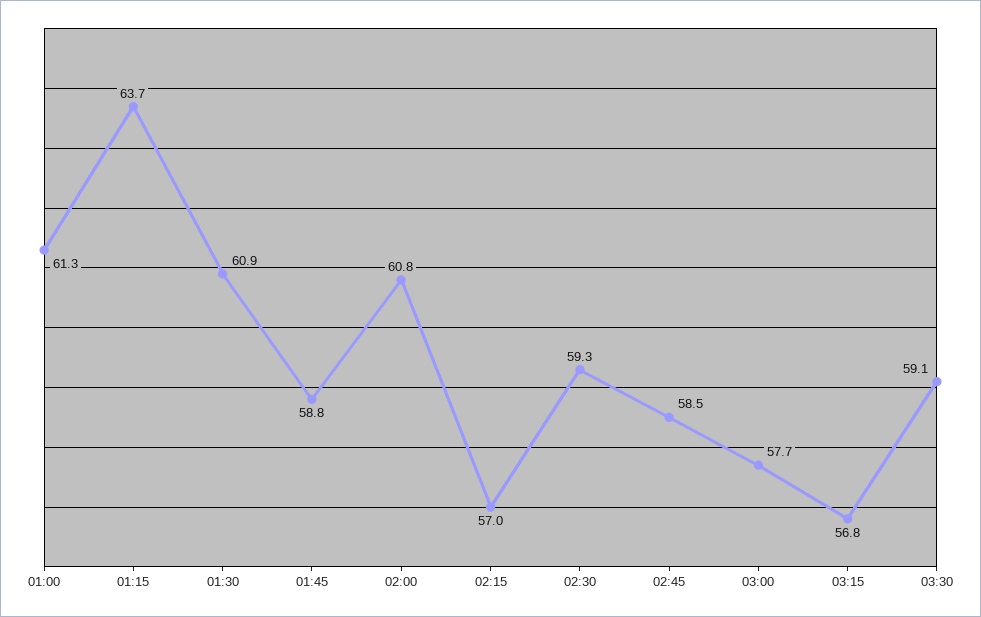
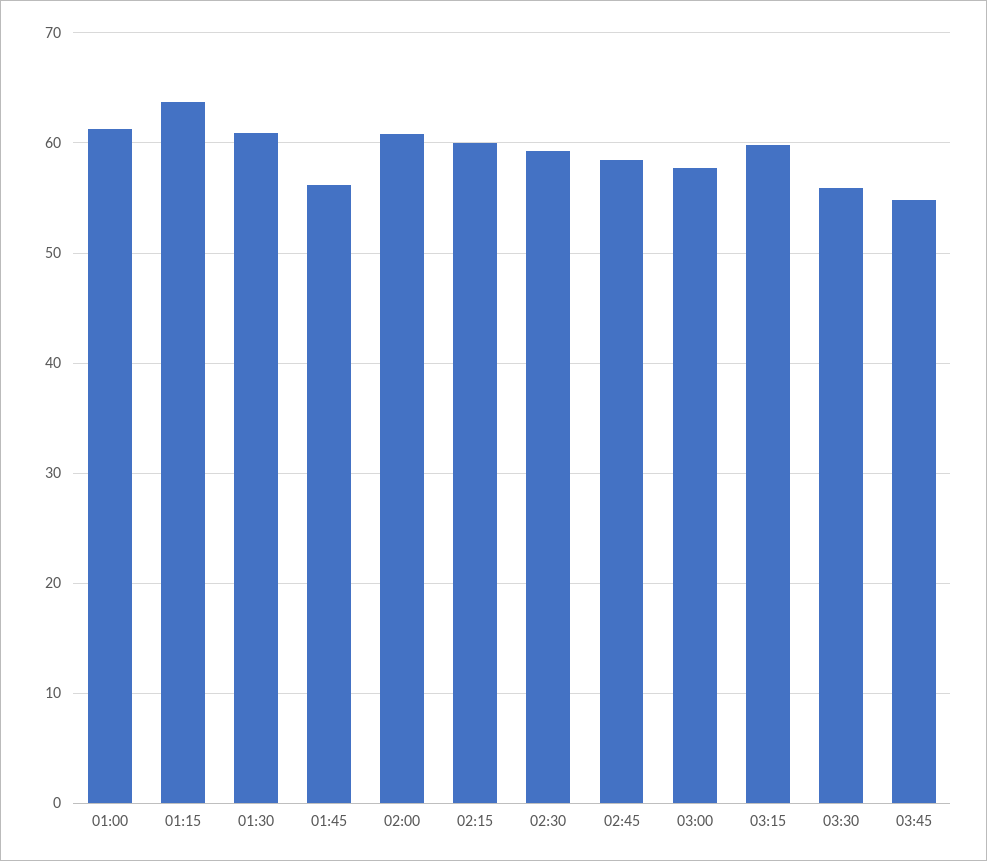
01:45: 58.8 -> 56
02:15: 57 -> 60
03:15: 56.8 -> 60
03:30: 59.1 -> 56
03:45: none -> 55

